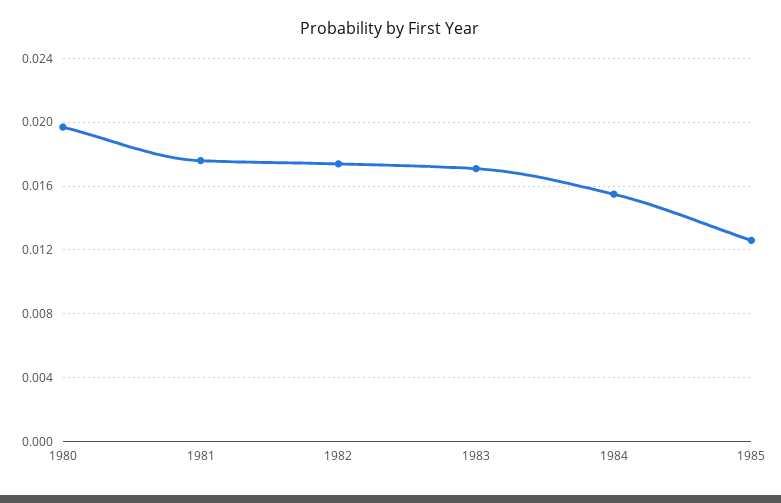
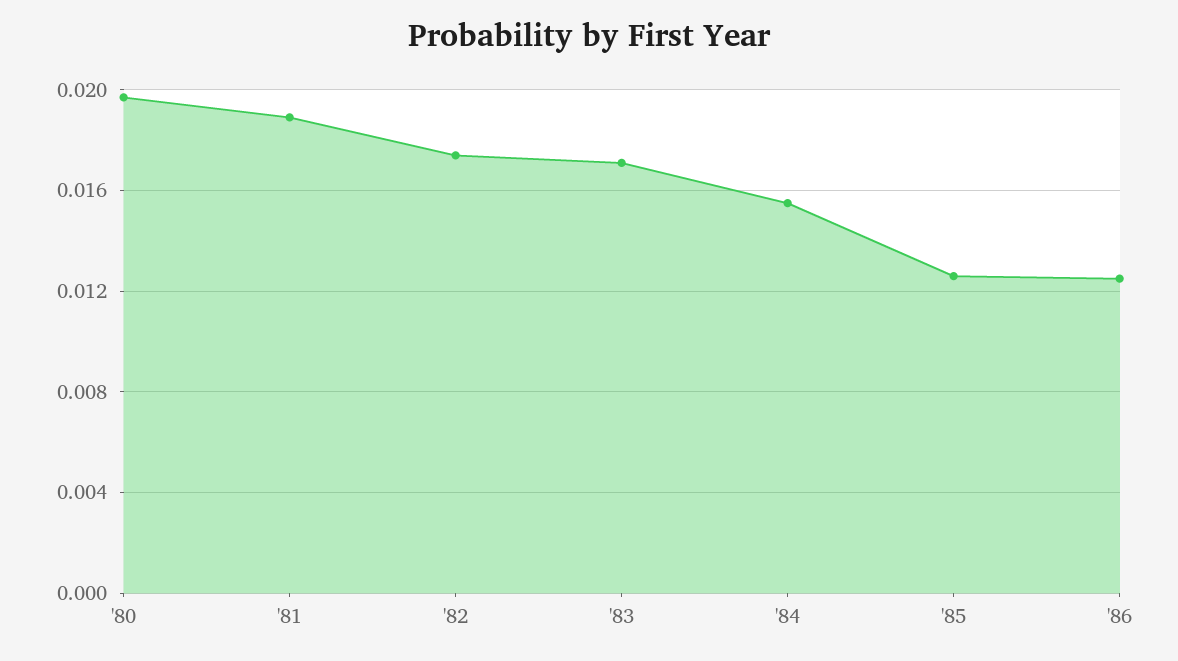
1981: 0.0175 -> 0.019
'86: none -> 0.0125

